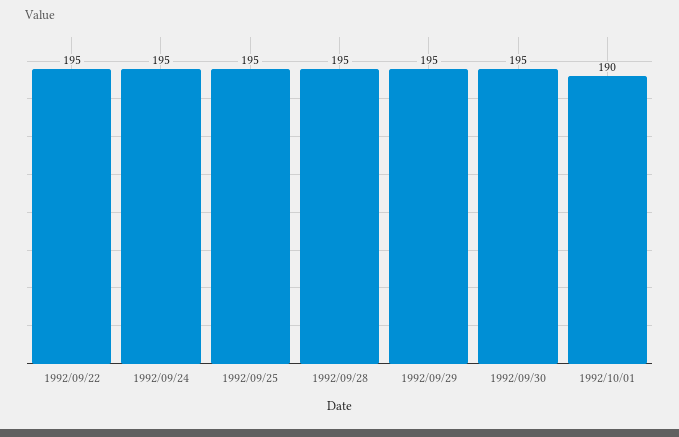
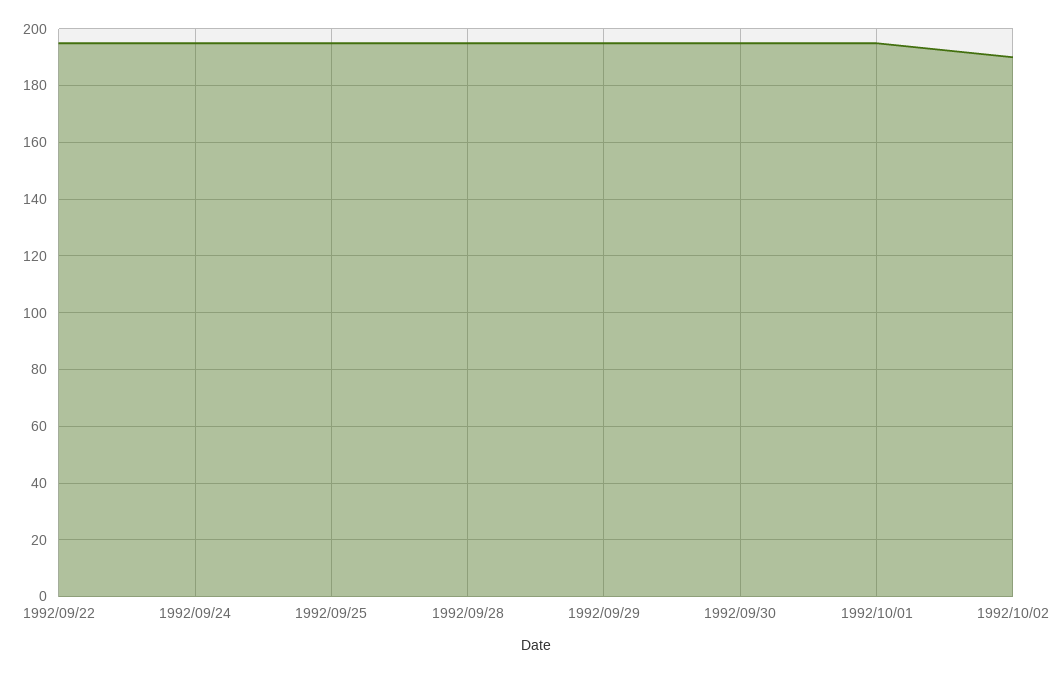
1992/10/01: 190 -> 195
1992/10/02: none -> 190

